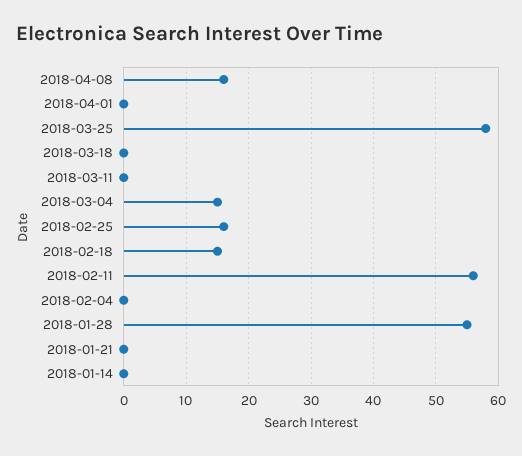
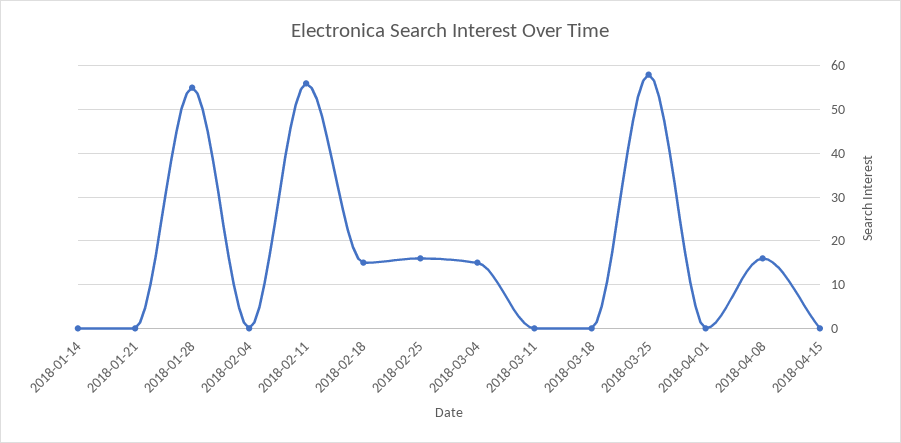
2018-04-15: none -> 0

